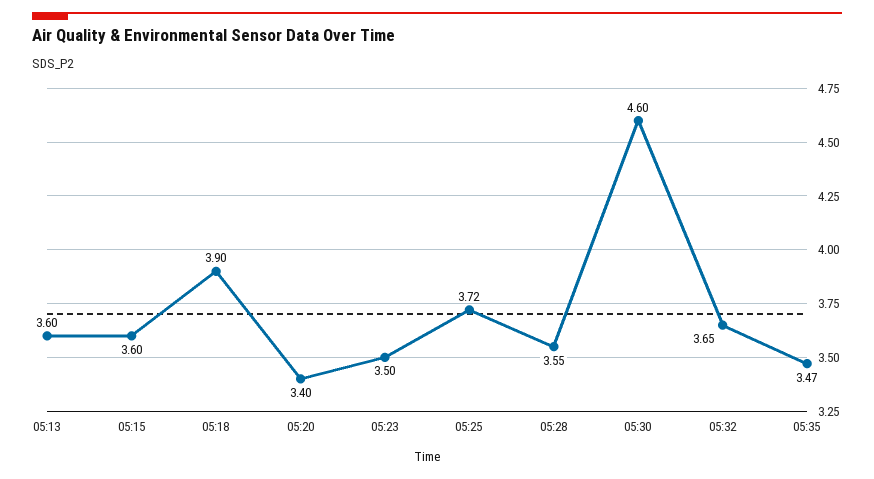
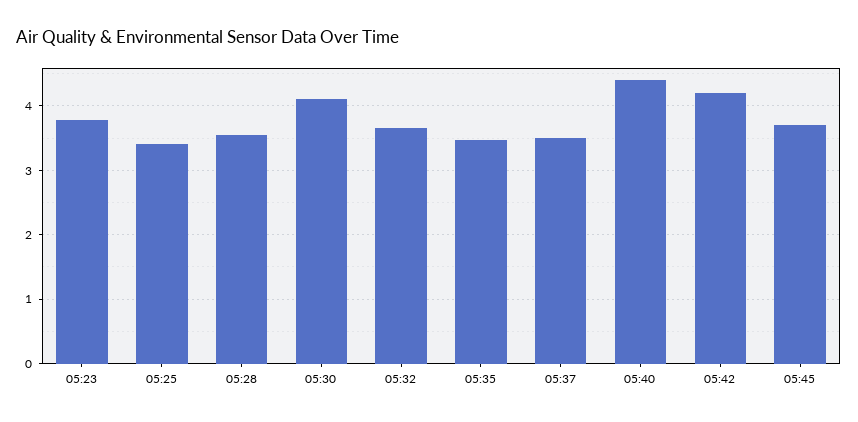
05:13: 3.6 -> none
05:15: 3.6 -> none
05:18: 3.9 -> none
05:20: 3.4 -> none
05:23: 3.5 -> 3.8
05:25: 3.72 -> 3.4
05:30: 4.6 -> 4.1
05:37: none -> 3.5
05:40: none -> 4.4
05:42: none -> 4.2
05:45: none -> 3.7

